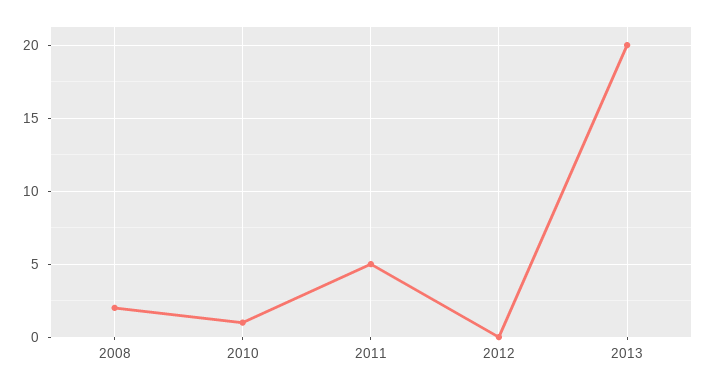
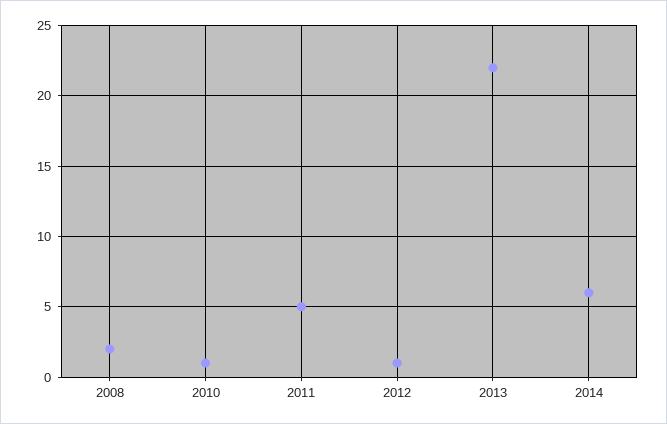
2012: 0 -> 1
2013: 20 -> 22
2014: none -> 6

